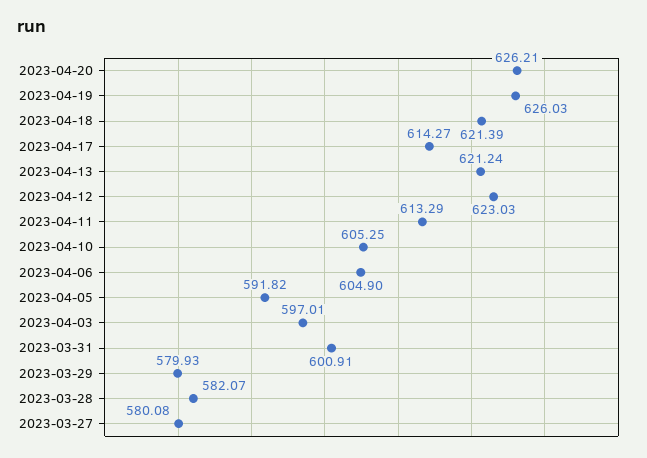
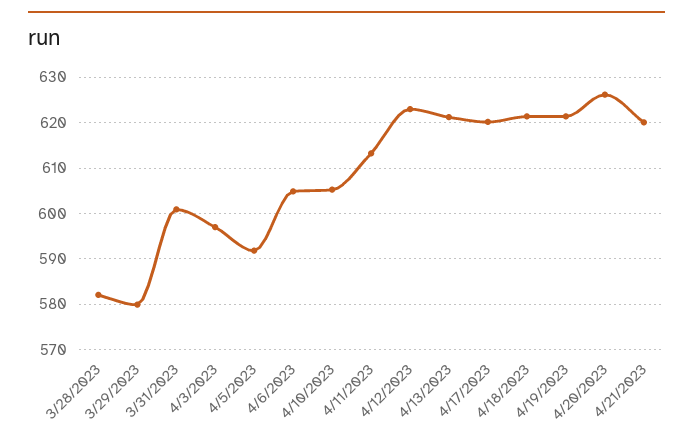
2023-04-19: 626.03 -> 622
2023-04-17: 614.27 -> 620
2023-03-27: 580.08 -> none
4/21/2023: none -> 620

